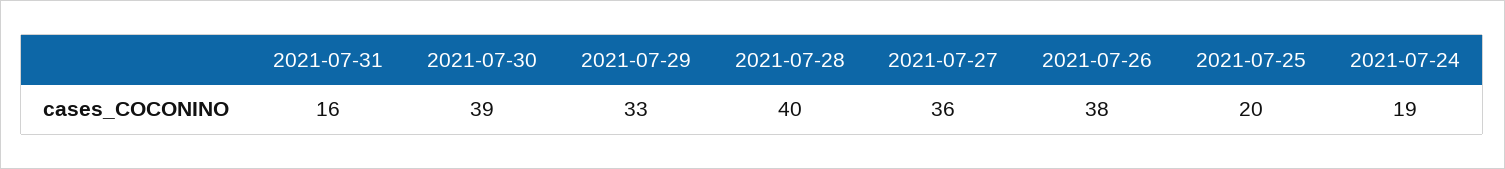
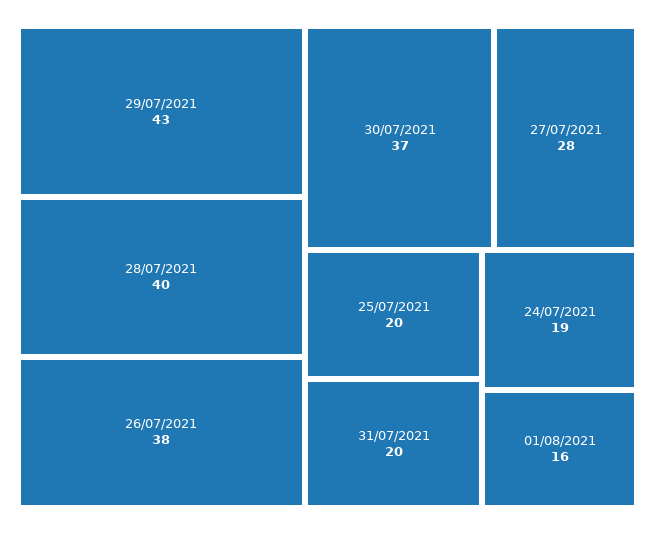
2021-07-31: 16 -> 20
2021-07-30: 39 -> 37
2021-07-29: 33 -> 43
2021-07-27: 36 -> 28
01/08/2021: none -> 16

